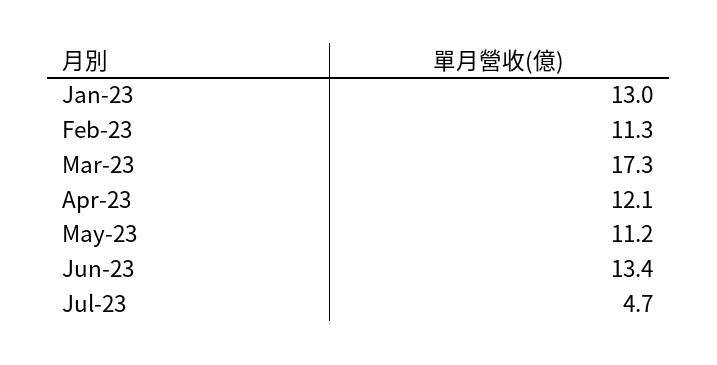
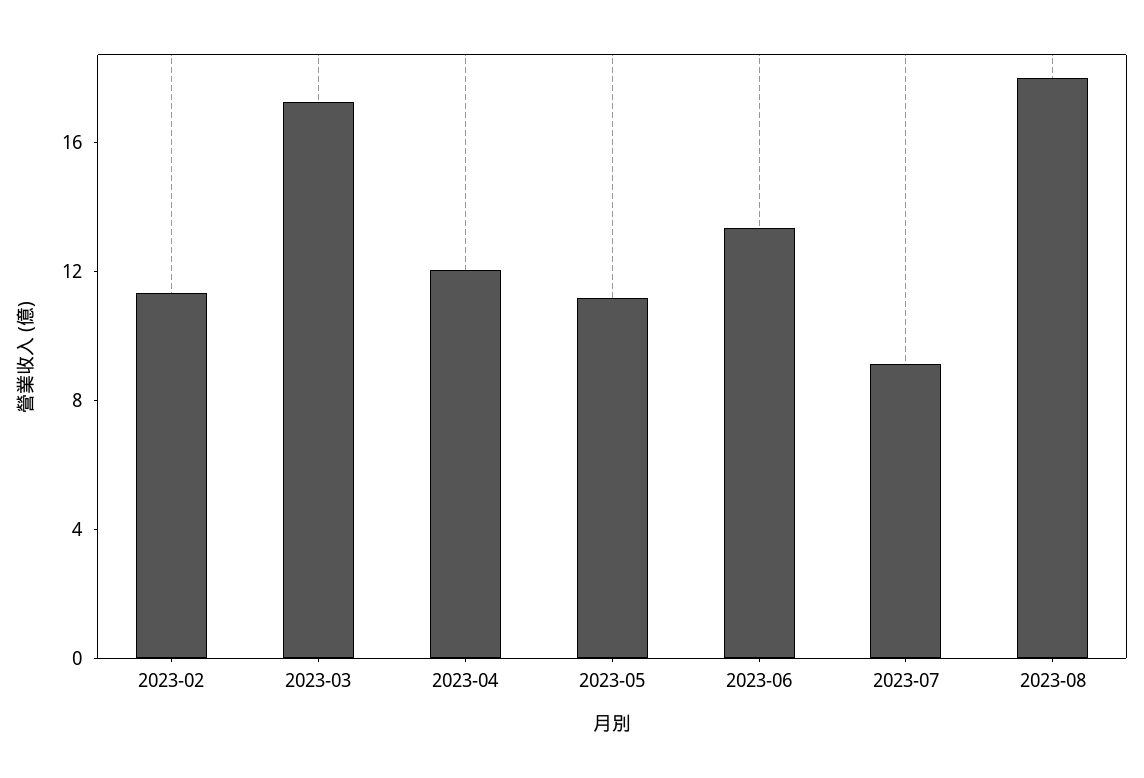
Jan-23: 13 -> none
Jul-23: 4.7 -> 9
2023-08: none -> 18

